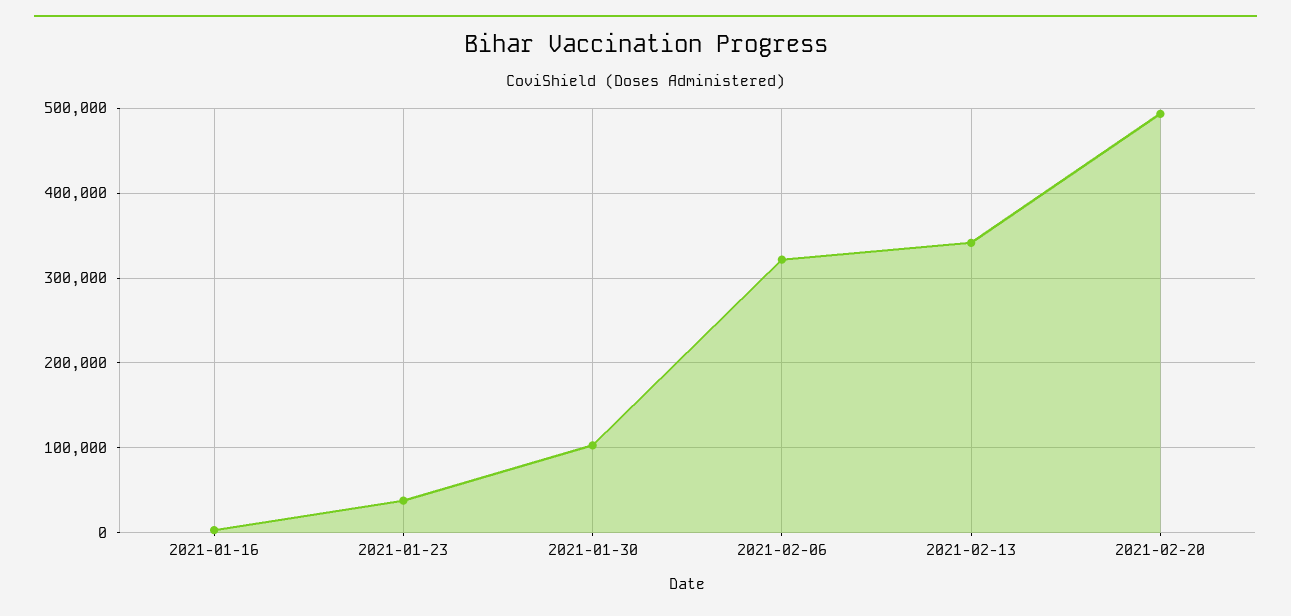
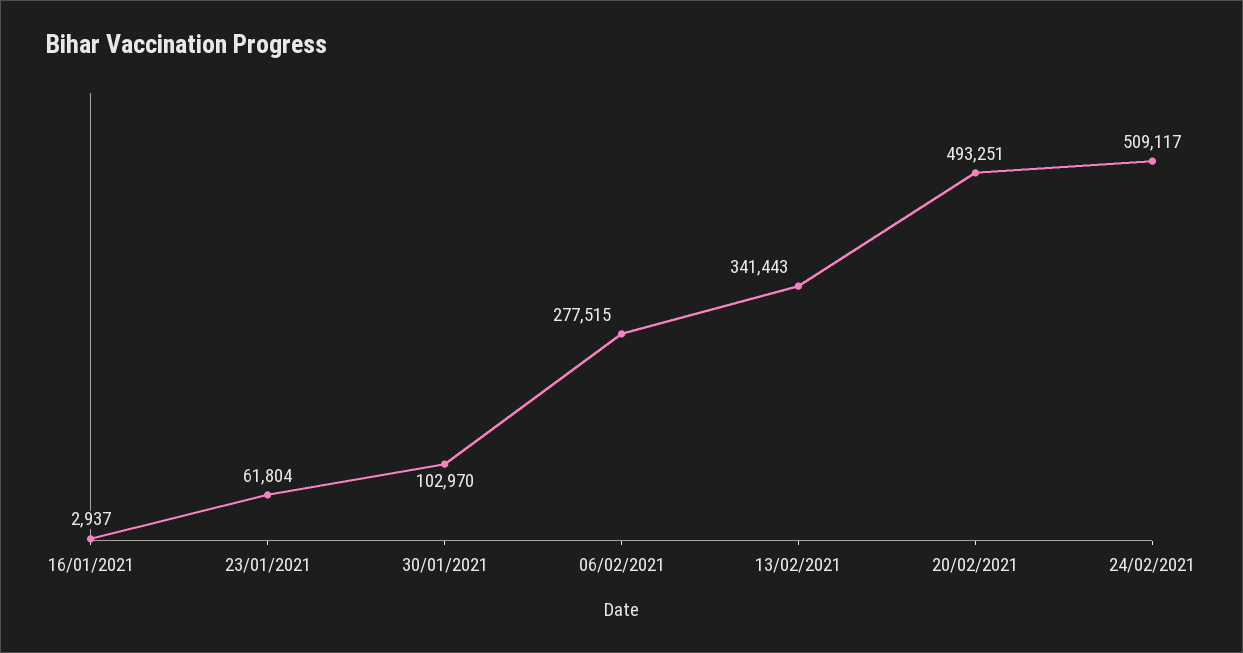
2021-01-23: 40000 -> 61804
2021-02-06: 320000 -> 277515
24/02/2021: none -> 509117

